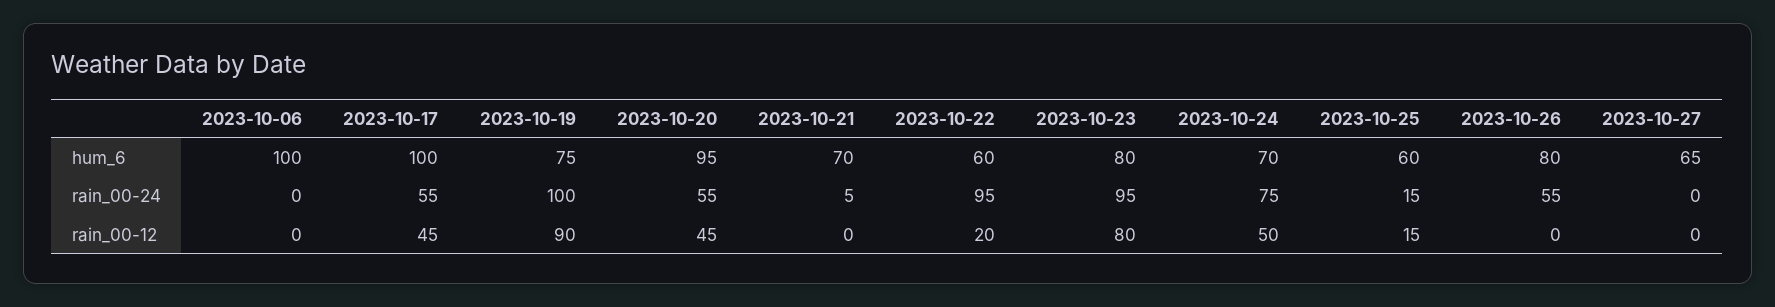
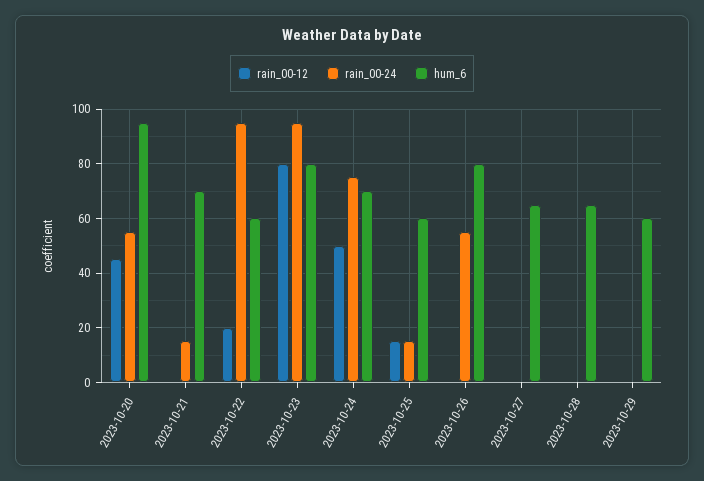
hum_6, 2023-10-06: 100 -> none
hum_6, 2023-10-17: 100 -> none
hum_6, 2023-10-19: 75 -> none
rain_00-24, 2023-10-06: 0 -> none
rain_00-24, 2023-10-17: 55 -> none
rain_00-24, 2023-10-19: 100 -> none
rain_00-24, 2023-10-21: 5 -> 15
rain_00-12, 2023-10-06: 0 -> none
rain_00-12, 2023-10-17: 45 -> none
rain_00-12, 2023-10-19: 90 -> none
rain_00-12, 2023-10-28: none -> 0
rain_00-24, 2023-10-28: none -> 0
hum_6, 2023-10-28: none -> 65
rain_00-12, 2023-10-29: none -> 0
rain_00-24, 2023-10-29: none -> 0
hum_6, 2023-10-29: none -> 60

